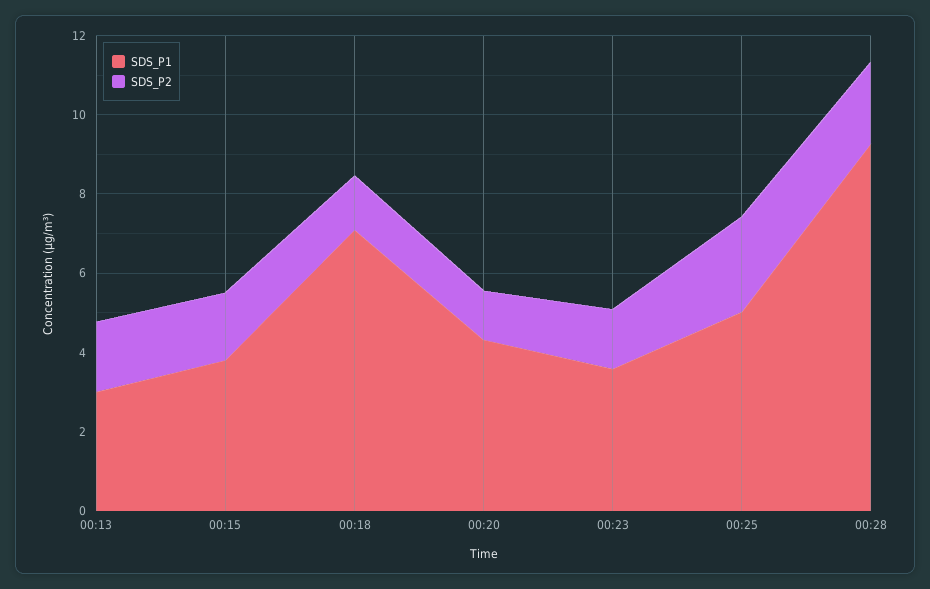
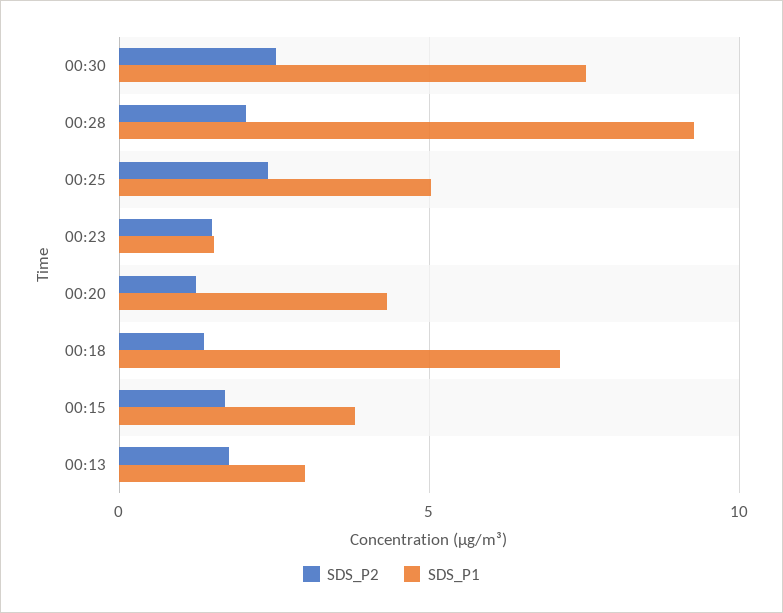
SDS_P1, 00:23: 3.5 -> 1.5
SDS_P2, 00:30: none -> 2.5
SDS_P1, 00:30: none -> 7.5

